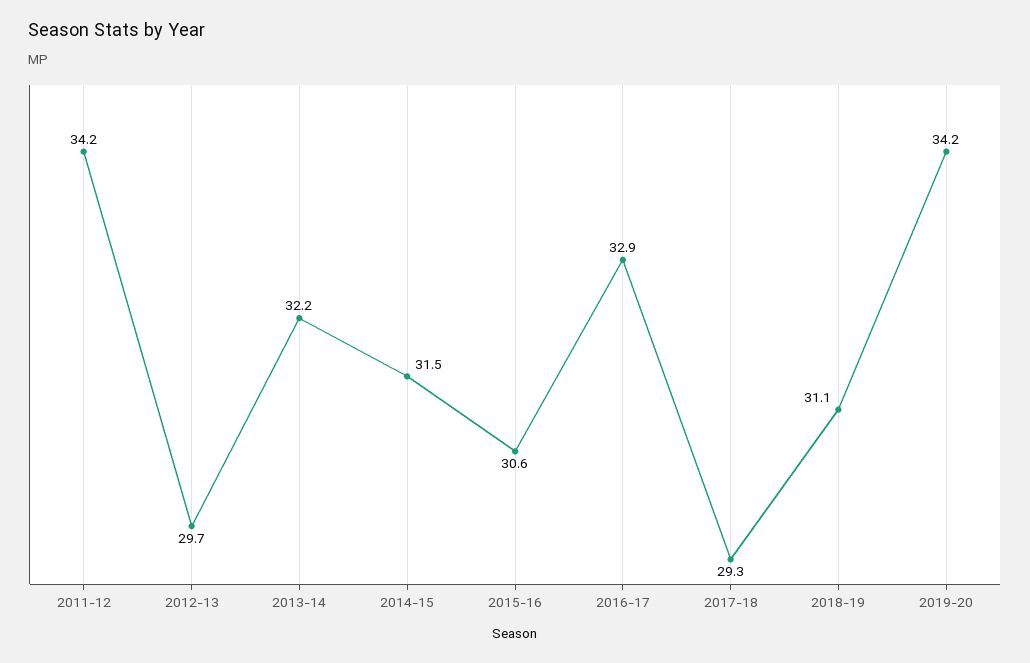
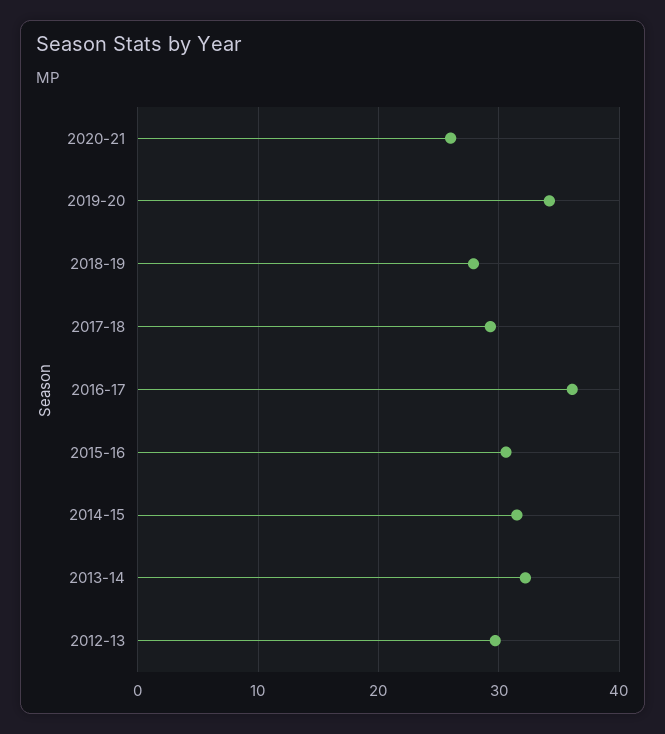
2011-12: 34.2 -> none
2016-17: 32.9 -> 36
2018-19: 31.1 -> 28
2020-21: none -> 26

